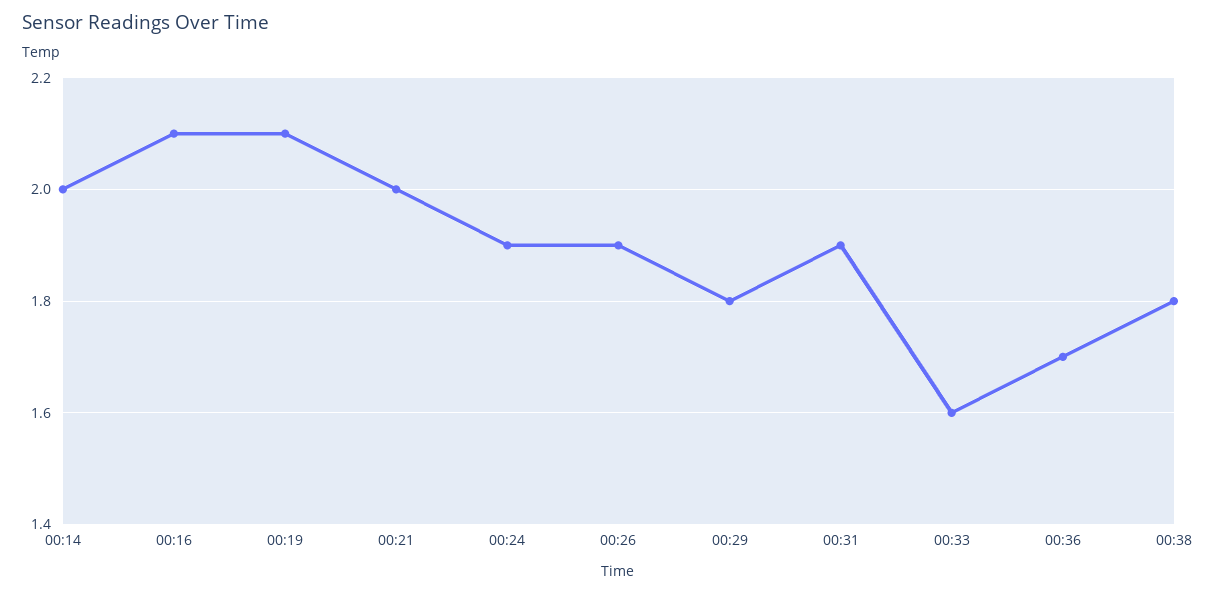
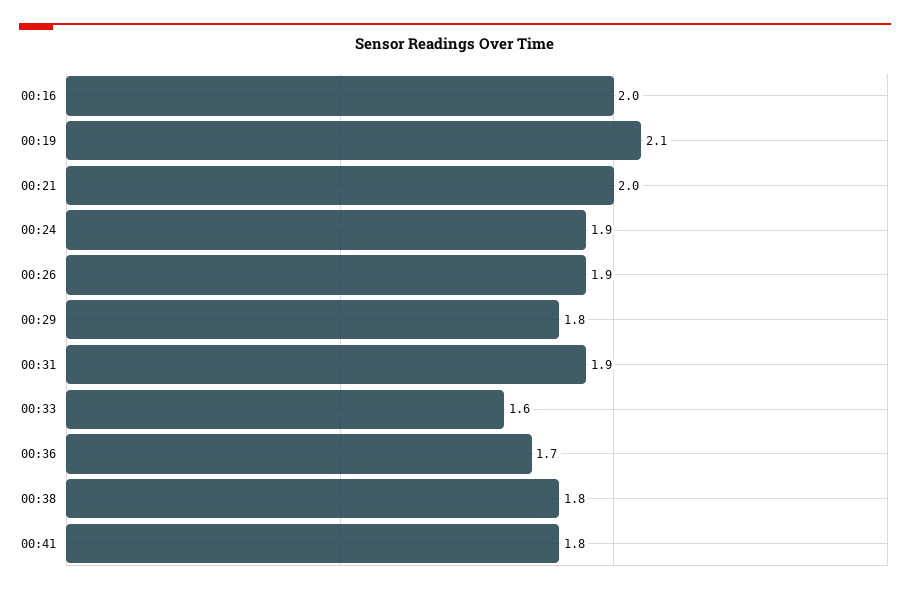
00:14: 2 -> none
00:16: 2.1 -> 2
00:41: none -> 1.8

